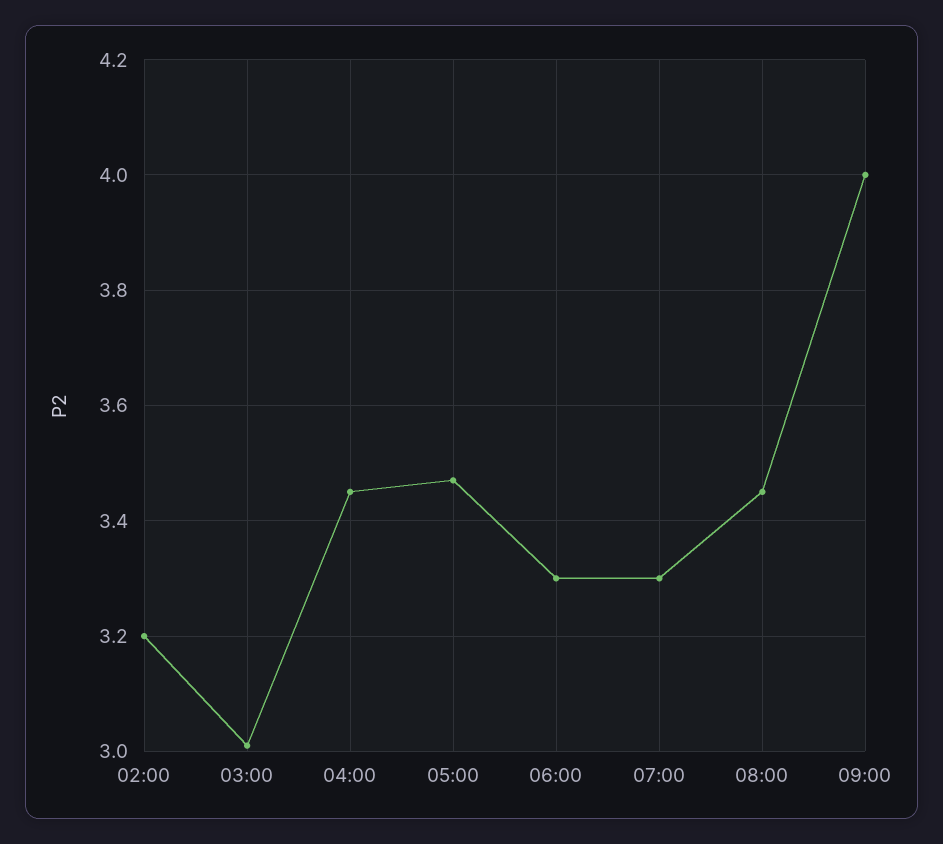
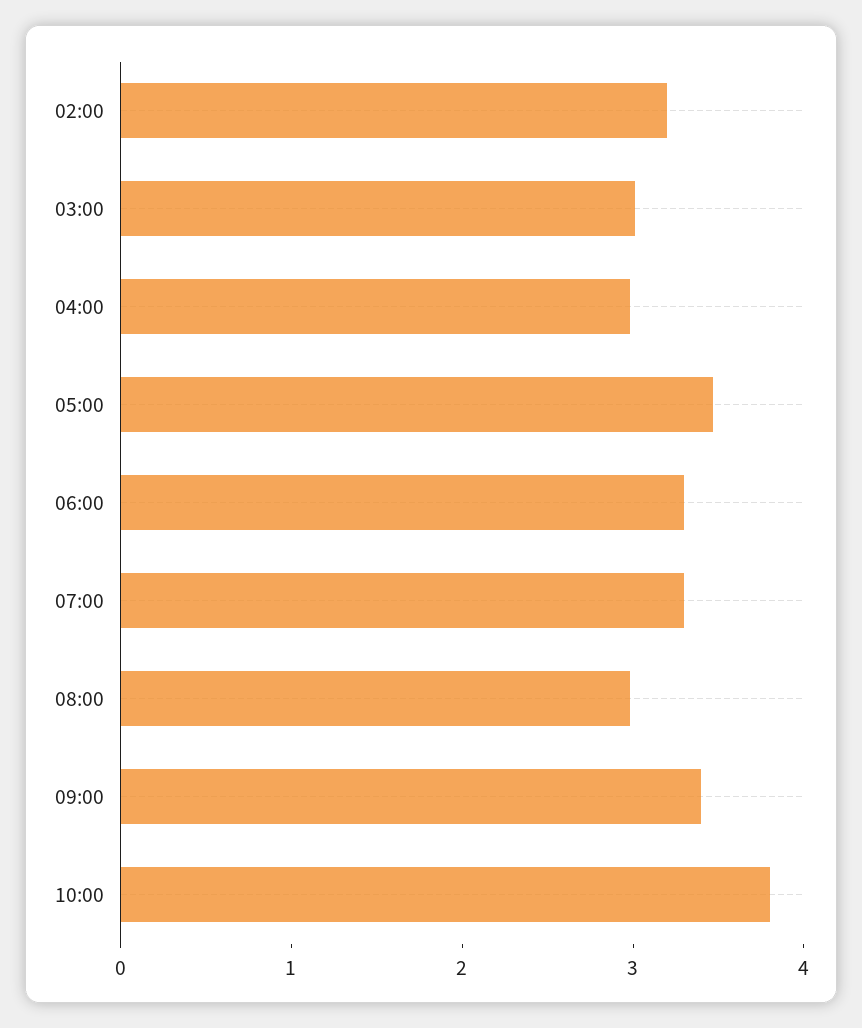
04:00: 3.45 -> 3
08:00: 3.45 -> 3
09:00: 4 -> 3.4
10:00: none -> 3.8

